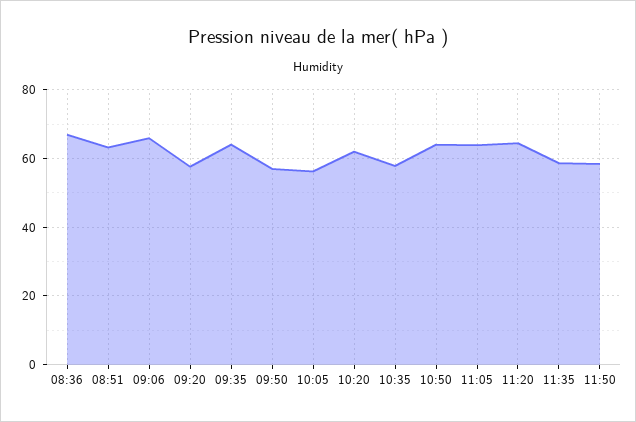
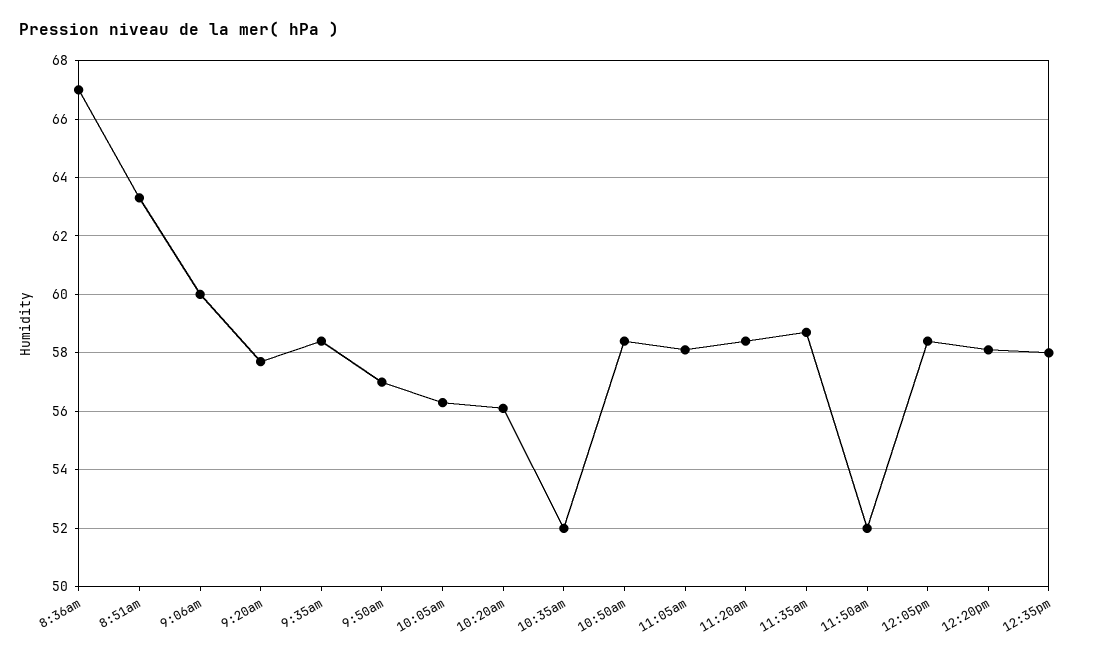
09:06: 66 -> 60
09:35: 64 -> 58.5
10:20: 62 -> 56
10:35: 58 -> 52
10:50: 64 -> 58.5
11:05: 64 -> 58
11:20: 64 -> 58.5
11:50: 58 -> 52
12:05pm: none -> 58.5
12:20pm: none -> 58
12:35pm: none -> 58

